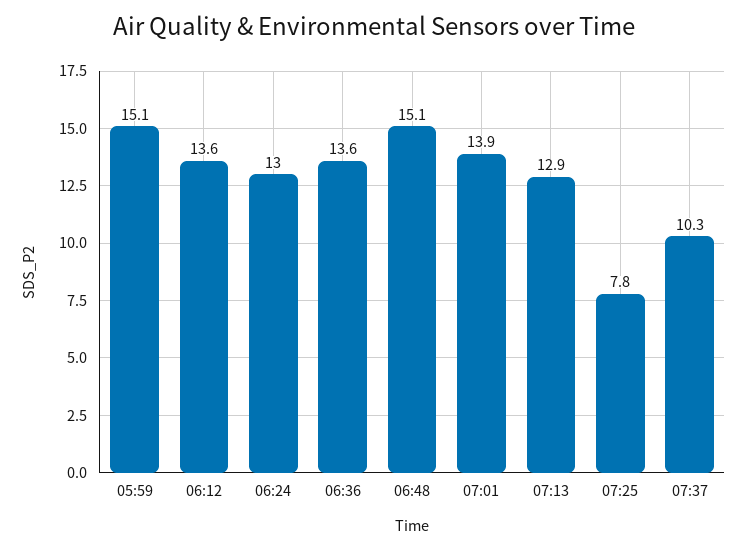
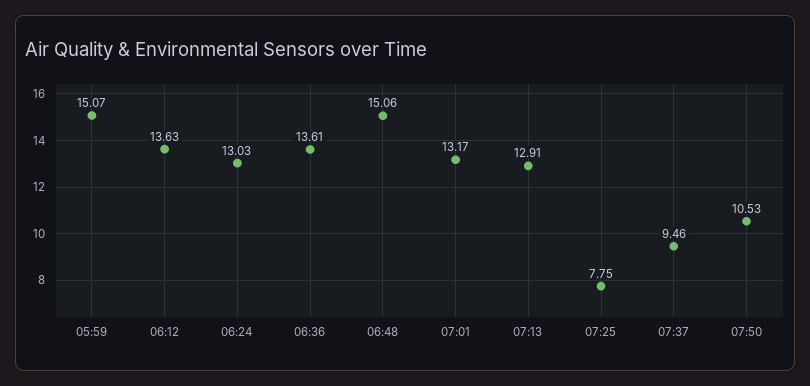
07:01: 13.9 -> 13.17
07:37: 10.3 -> 9.46
07:50: none -> 10.53

